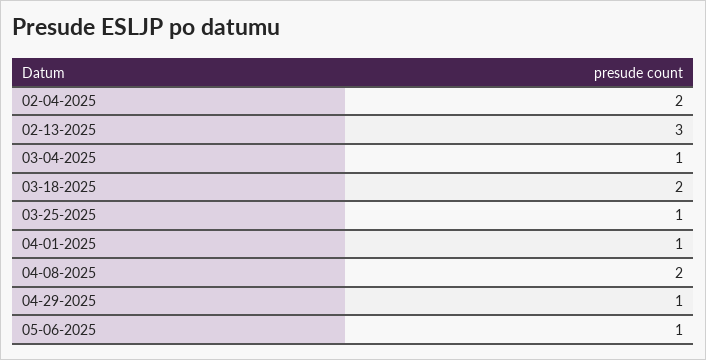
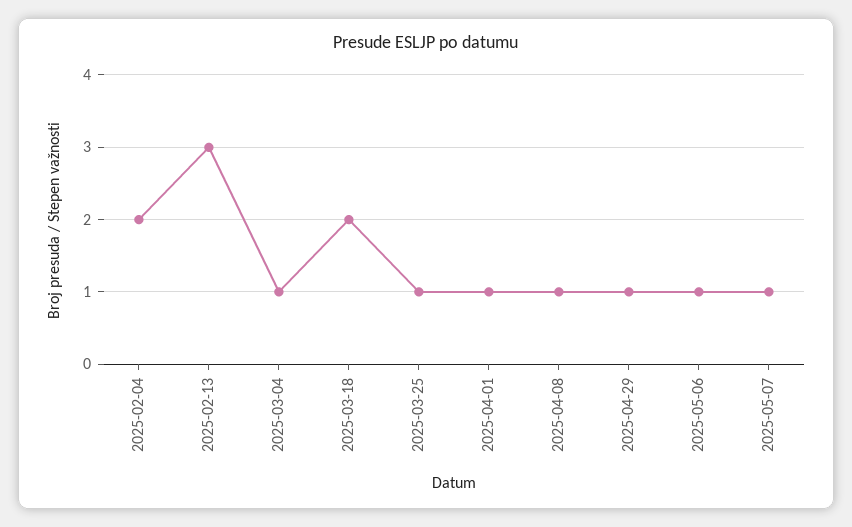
04-08-2025: 2 -> 1
2025-05-07: none -> 1

